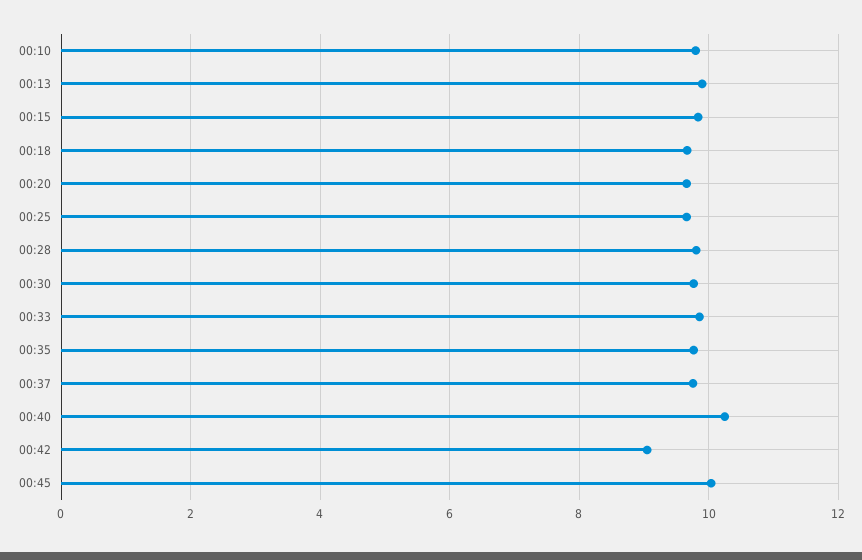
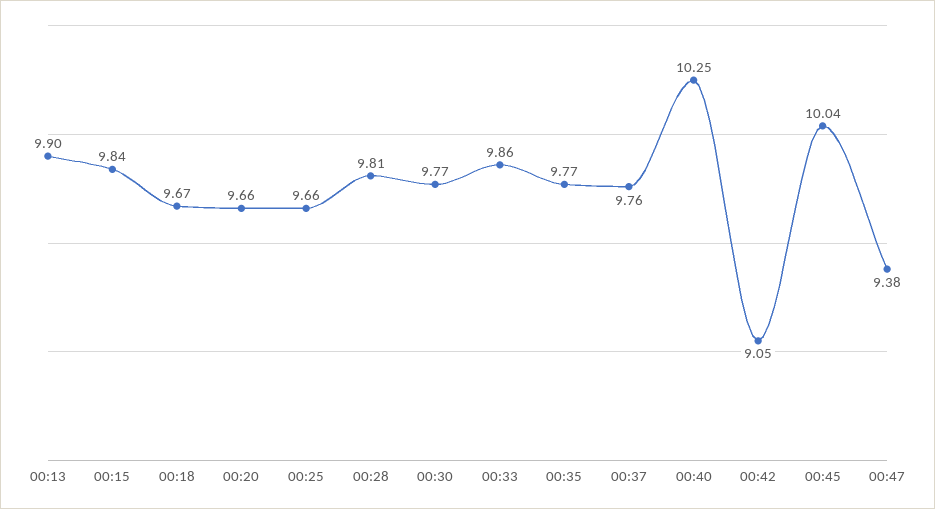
00:10: 9.8 -> none
00:47: none -> 9.38

